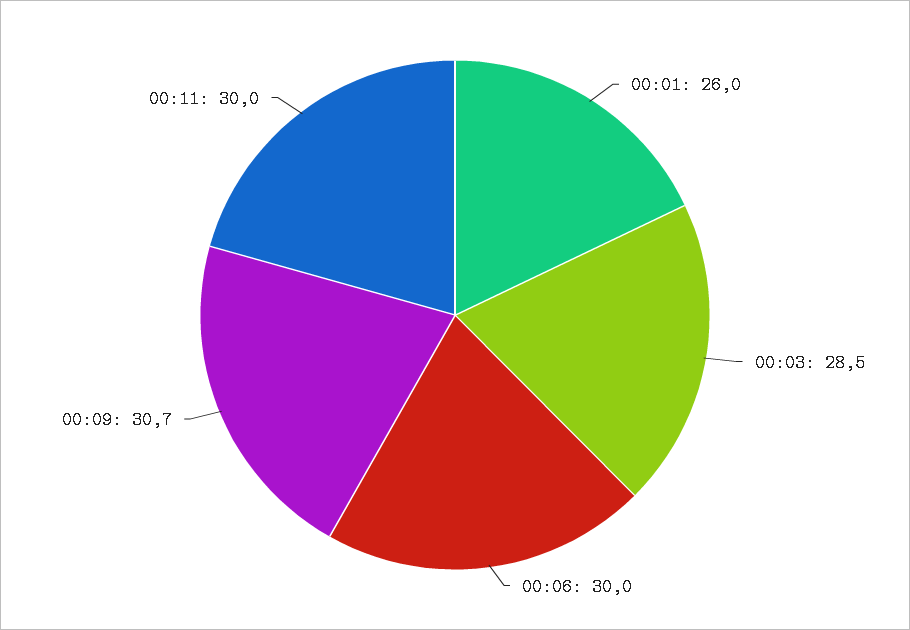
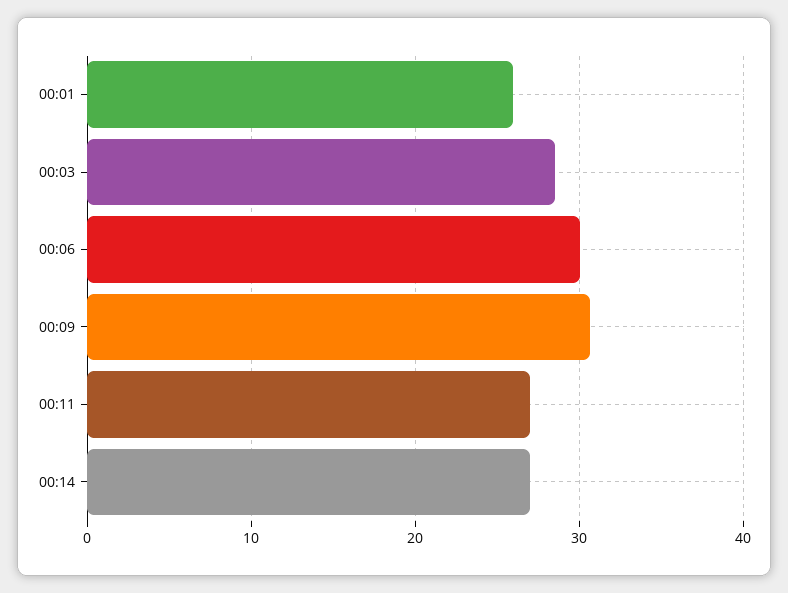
00:11: 30 -> 27
00:14: none -> 27

